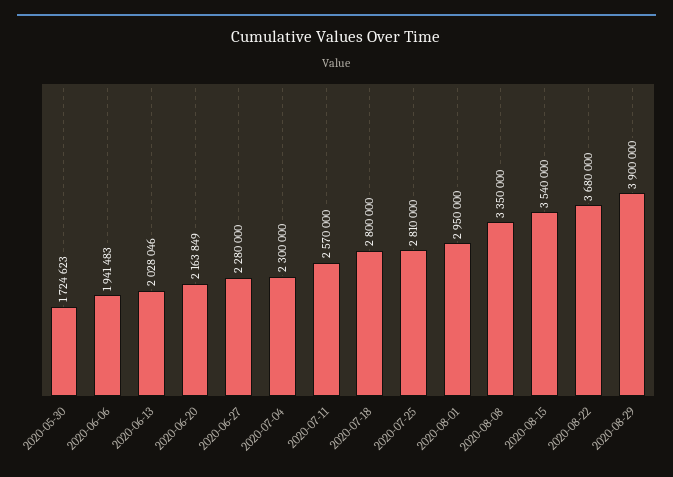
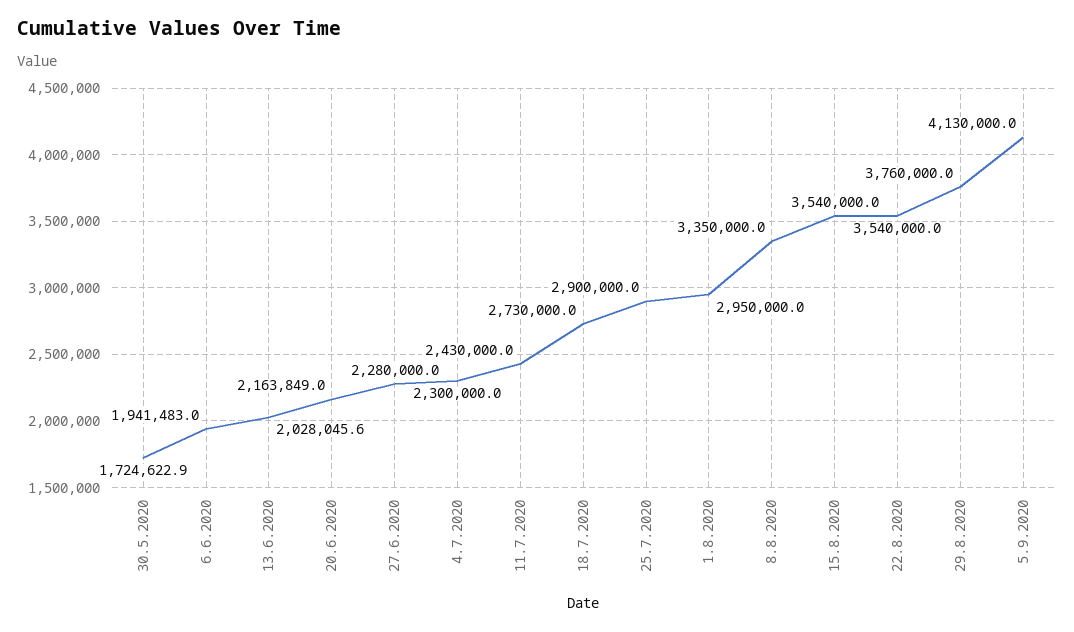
2020-07-11: 2570000 -> 2430000
2020-07-18: 2800000 -> 2730000
2020-07-25: 2810000 -> 2900000
2020-08-22: 3680000 -> 3540000
2020-08-29: 3900000 -> 3760000
5.9.2020: none -> 4130000

